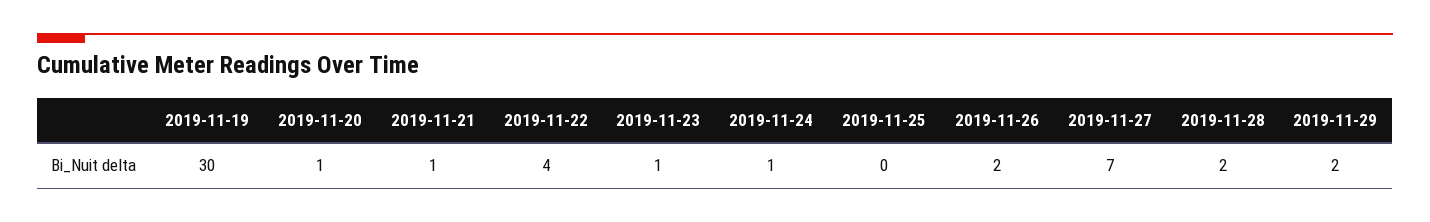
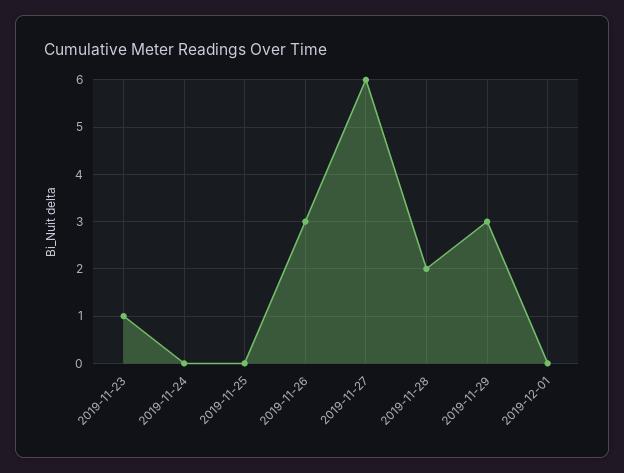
2019-11-19: 30 -> none
2019-11-20: 1 -> none
2019-11-21: 1 -> none
2019-11-22: 4 -> none
2019-11-24: 1 -> 0
2019-11-26: 2 -> 3
2019-11-27: 7 -> 6
2019-11-29: 2 -> 3
2019-12-01: none -> 0

